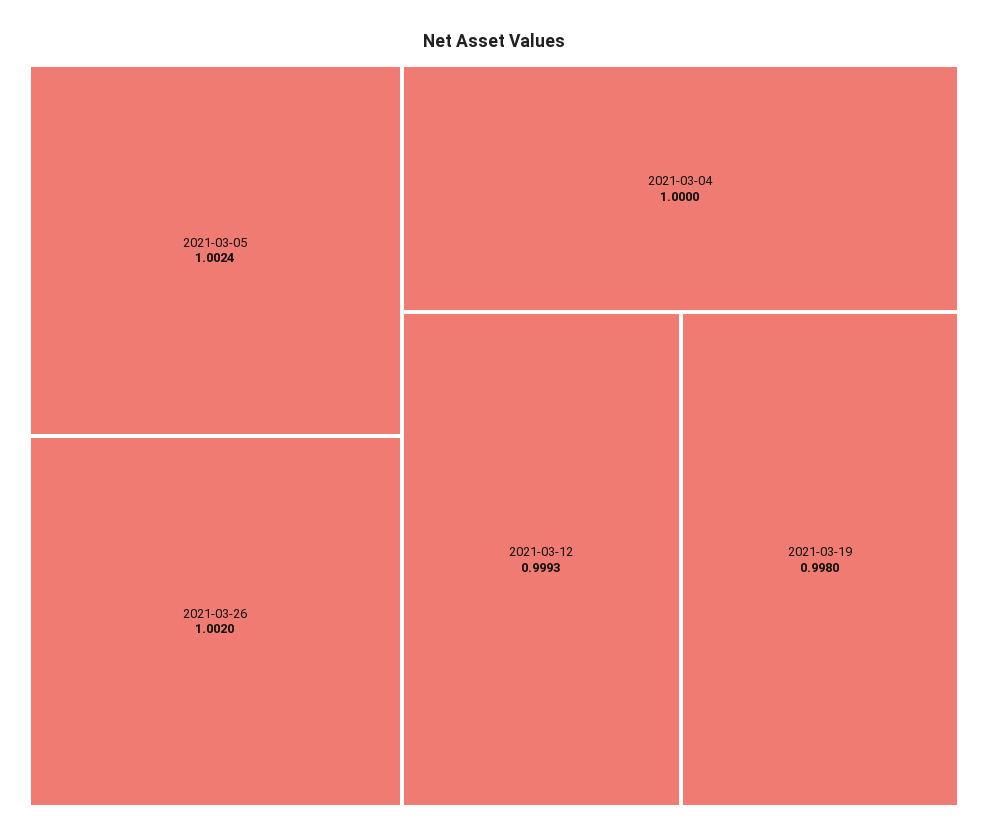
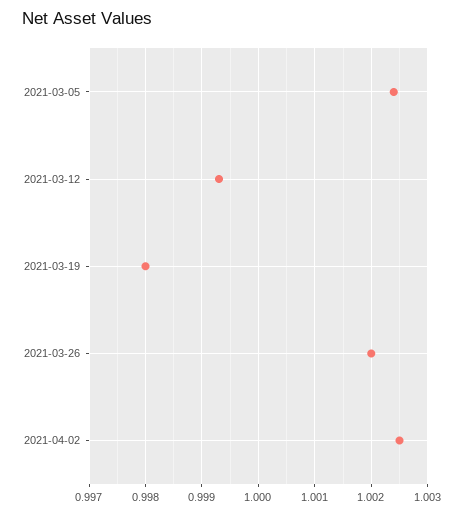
2021-03-04: 1 -> none
2021-04-02: none -> 1.0025

